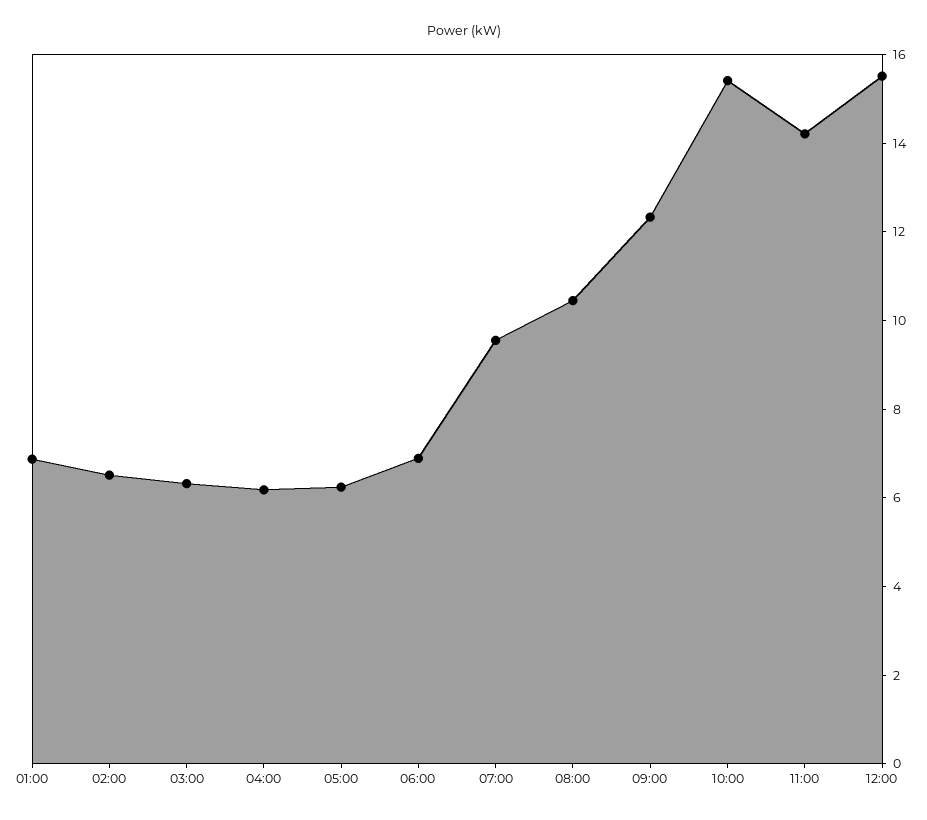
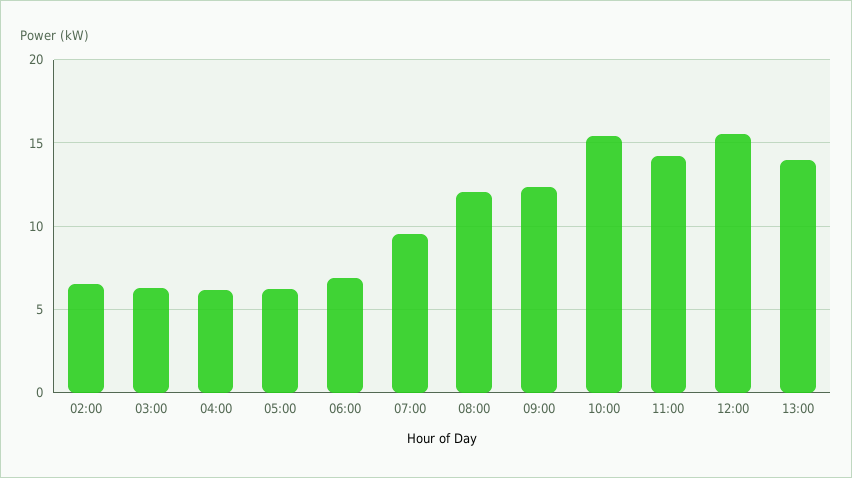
01:00: 7 -> none
08:00: 10.5 -> 12
13:00: none -> 14

